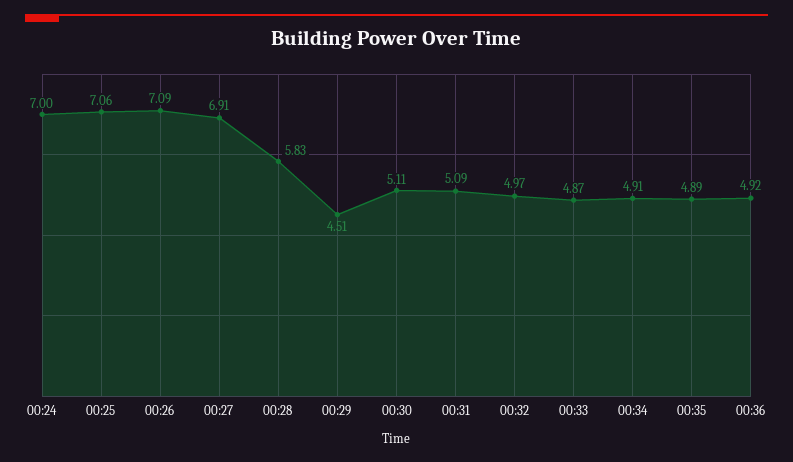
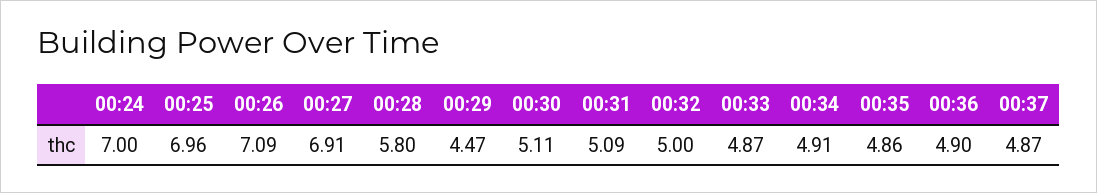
00:25: 7.06 -> 6.96
00:28: 5.83 -> 5.8
00:29: 4.51 -> 4.47
00:32: 4.97 -> 5
00:35: 4.89 -> 4.86
00:36: 4.92 -> 4.9
00:37: none -> 4.87

